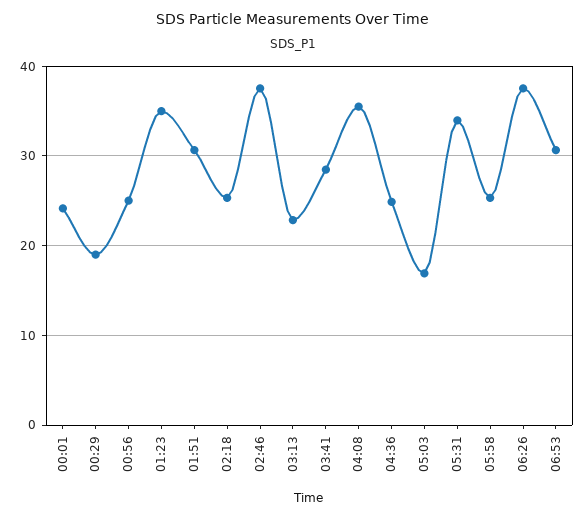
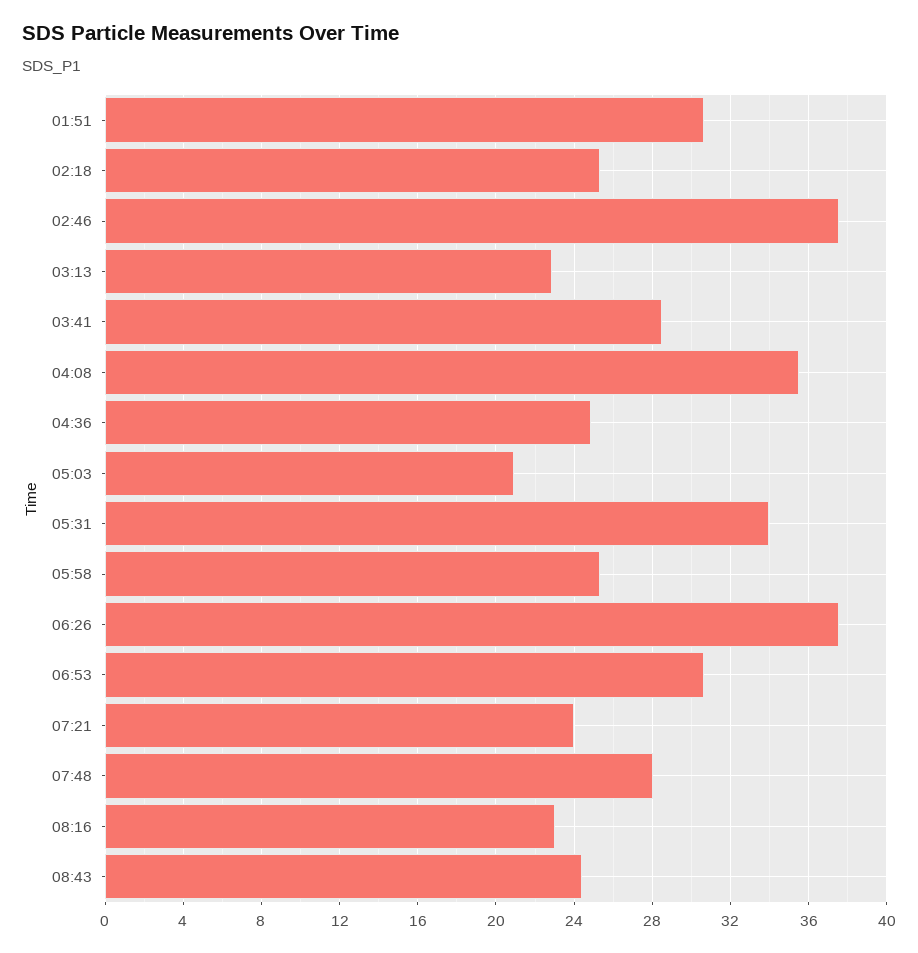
00:01: 24 -> none
00:29: 19 -> none
00:56: 25 -> none
01:23: 35 -> none
05:03: 17 -> 21
07:21: none -> 24
07:48: none -> 28
08:16: none -> 23
08:43: none -> 24.5

